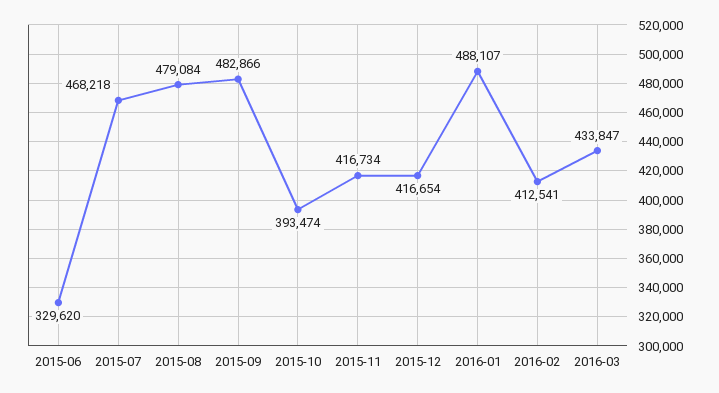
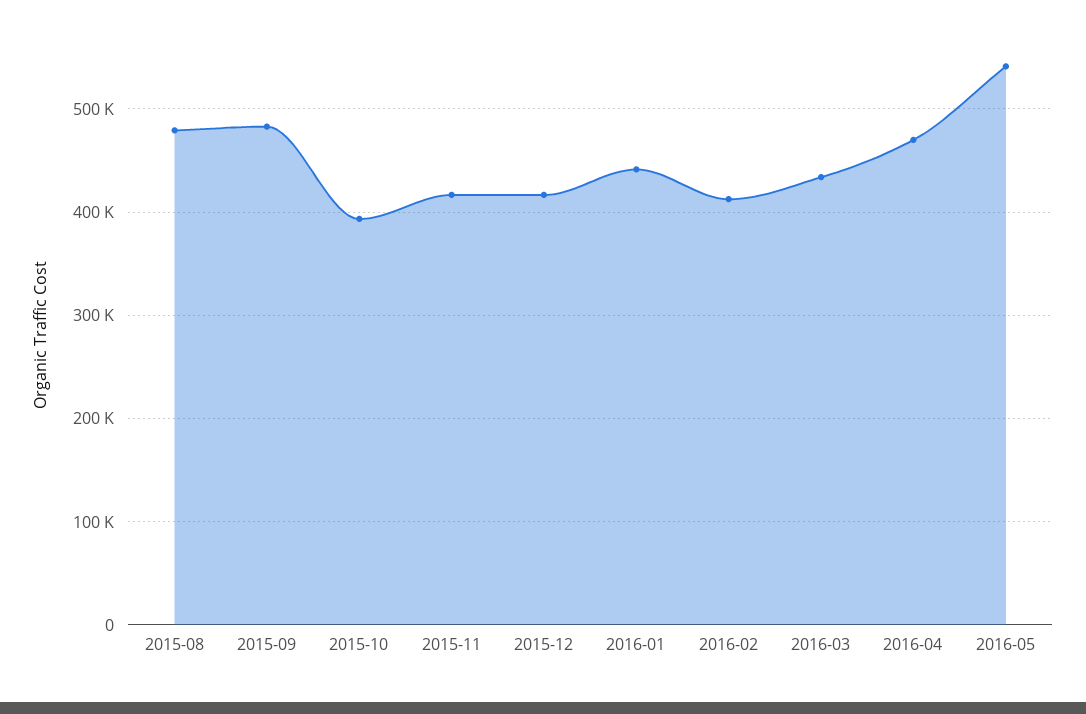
2015-06: 329620 -> none
2015-07: 468218 -> none
2016-01: 488107 -> 440000
2016-04: none -> 470000
2016-05: none -> 540000

